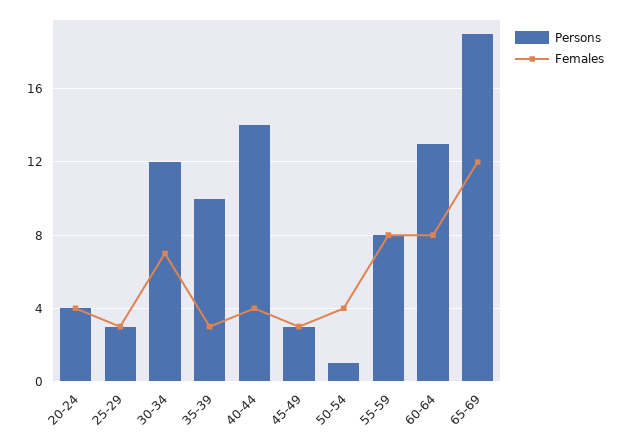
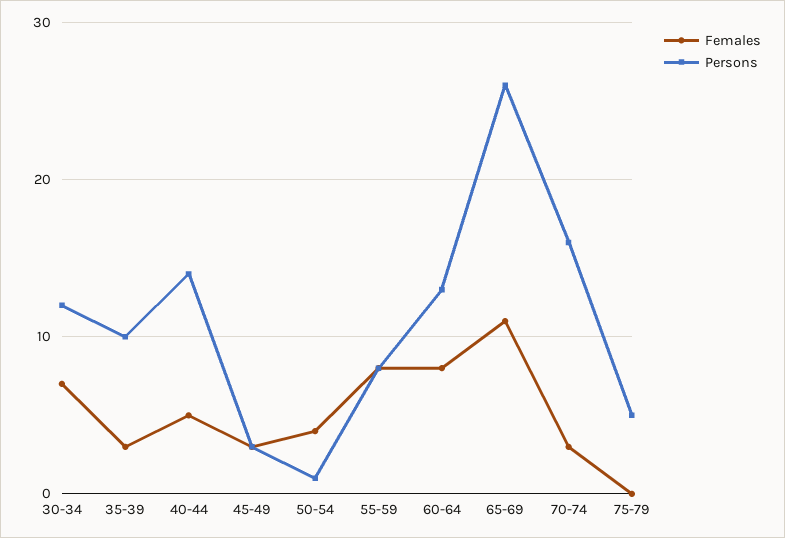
Persons, 20-24: 4 -> none
Females, 20-24: 4 -> none
Persons, 25-29: 3 -> none
Females, 25-29: 3 -> none
Females, 40-44: 4 -> 5
Persons, 65-69: 19 -> 26
Females, 65-69: 12 -> 11
Females, 70-74: none -> 3
Persons, 70-74: none -> 16
Females, 75-79: none -> 0
Persons, 75-79: none -> 5

